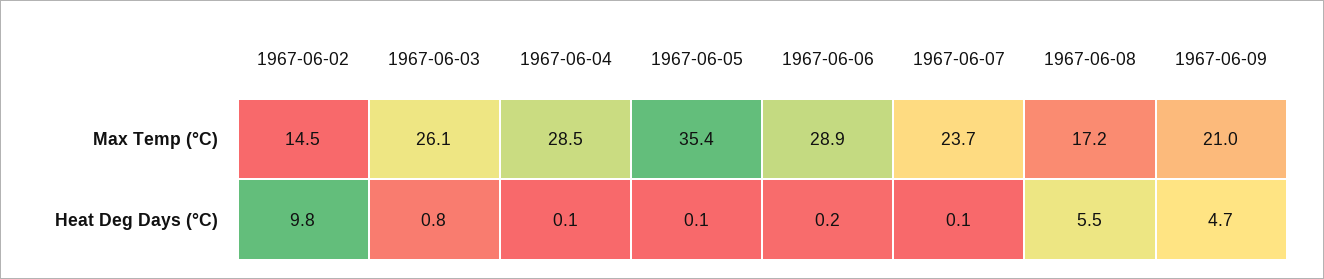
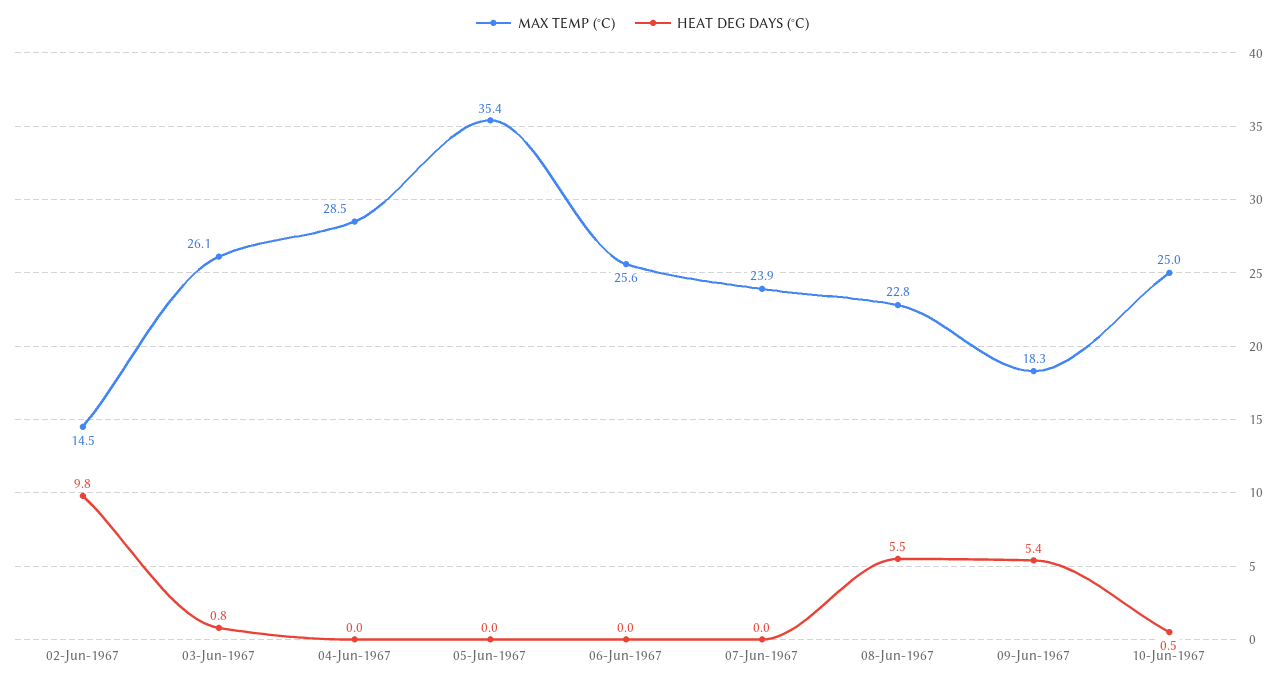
Max Temp (°C), 1967-06-06: 28.9 -> 25.6
Max Temp (°C), 1967-06-07: 23.7 -> 23.9
Max Temp (°C), 1967-06-08: 17.2 -> 22.8
Max Temp (°C), 1967-06-09: 21 -> 18.3
Heat Deg Days (°C), 1967-06-04: 0.1 -> 0
Heat Deg Days (°C), 1967-06-05: 0.1 -> 0
Heat Deg Days (°C), 1967-06-06: 0.2 -> 0
Heat Deg Days (°C), 1967-06-07: 0.1 -> 0
Heat Deg Days (°C), 1967-06-09: 4.7 -> 5.4
Max Temp (°C), 10-Jun-1967: none -> 25
Heat Deg Days (°C), 10-Jun-1967: none -> 0.5

